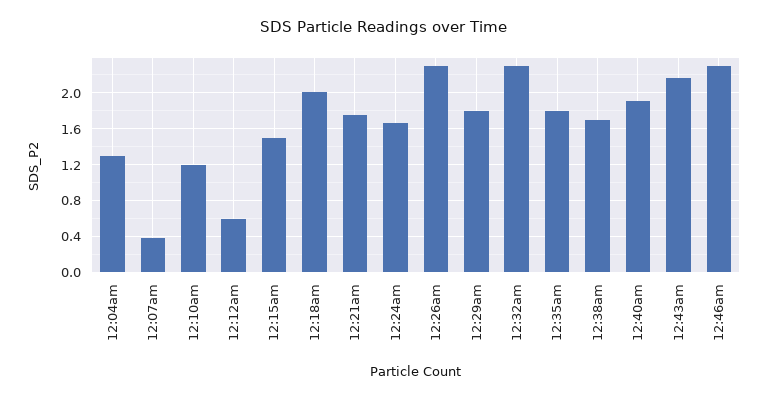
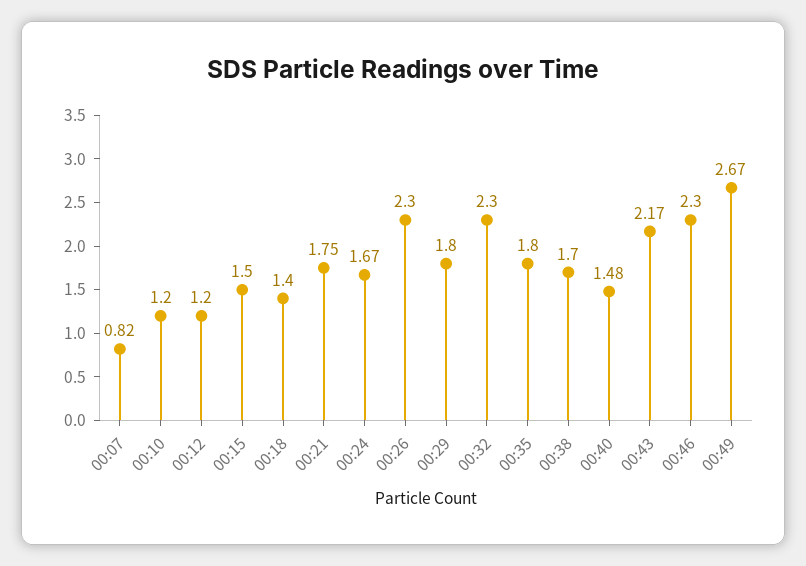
12:04am: 1.3 -> none
12:07am: 0.4 -> 0.82
12:12am: 0.6 -> 1.2
12:18am: 2 -> 1.4
12:40am: 1.9 -> 1.48
00:49: none -> 2.67

